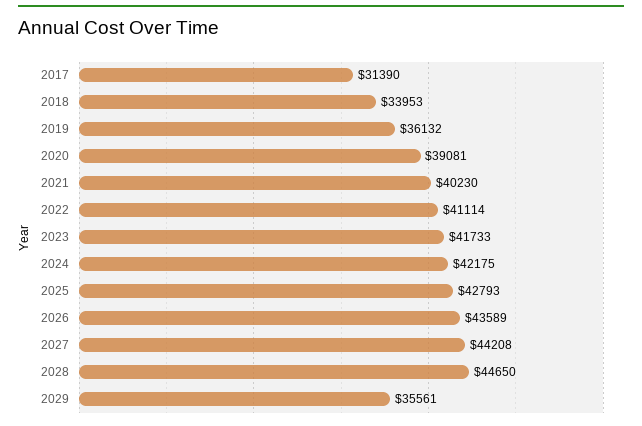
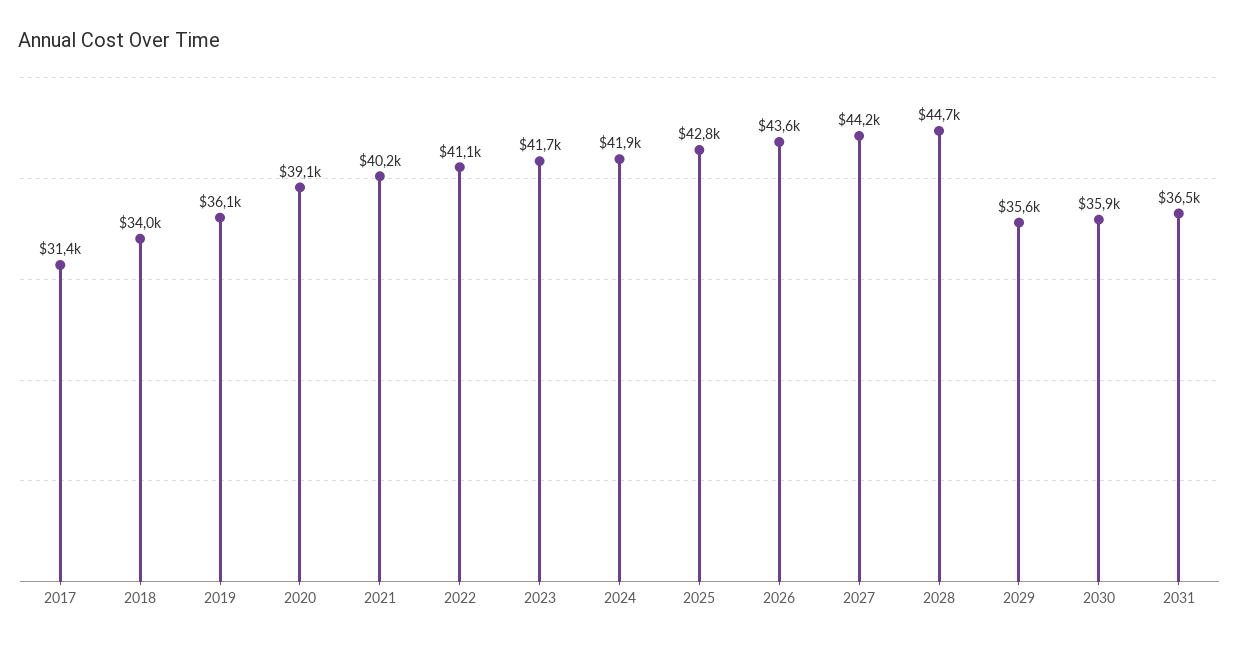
2024: 42175 -> 41900
2030: none -> 35900
2031: none -> 36500

